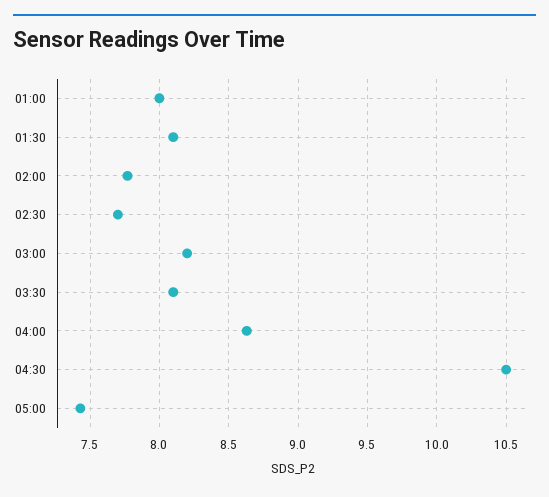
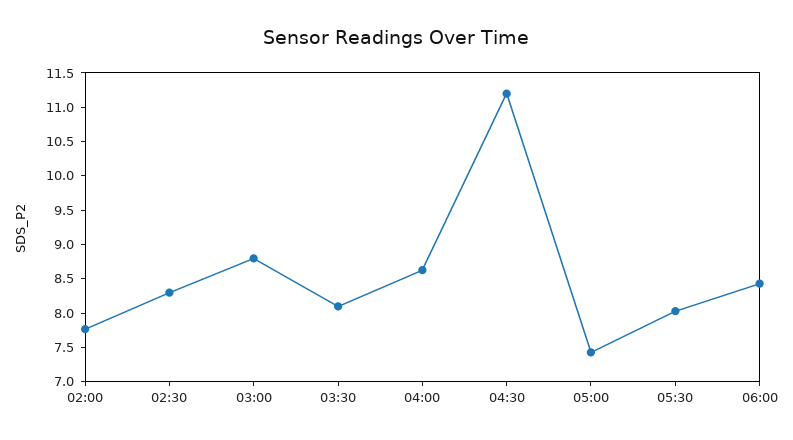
01:00: 8 -> none
01:30: 8.1 -> none
02:30: 7.7 -> 8.25
03:00: 8.2 -> 8.75
04:30: 10.5 -> 11.25
05:30: none -> 8
06:00: none -> 8.5

